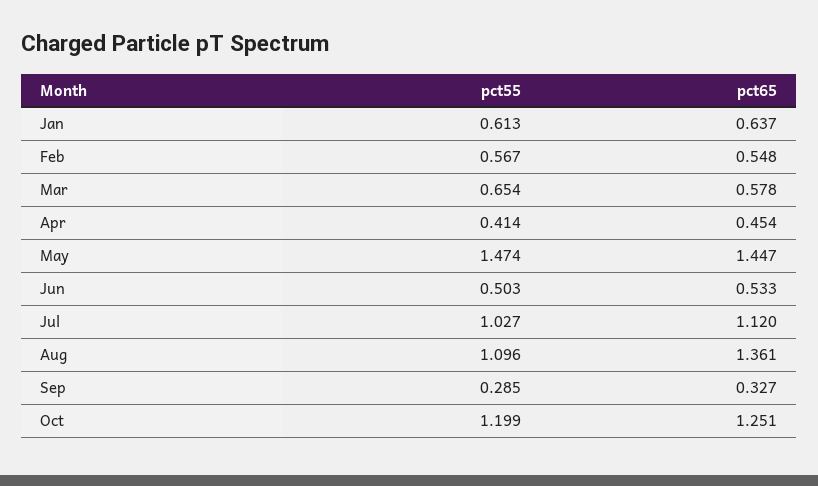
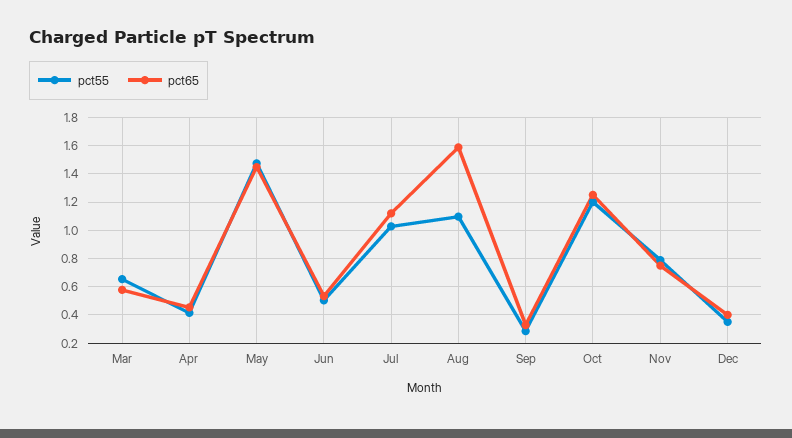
pct55, Jan: 0.613 -> none
pct65, Jan: 0.637 -> none
pct55, Feb: 0.567 -> none
pct65, Feb: 0.548 -> none
pct65, Aug: 1.361 -> 1.6
pct55, Nov: none -> 0.8
pct65, Nov: none -> 0.75
pct55, Dec: none -> 0.35
pct65, Dec: none -> 0.4

